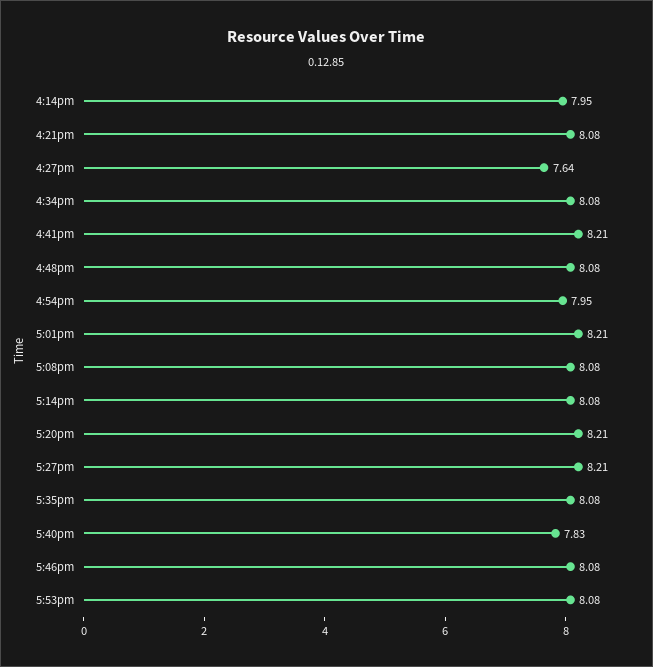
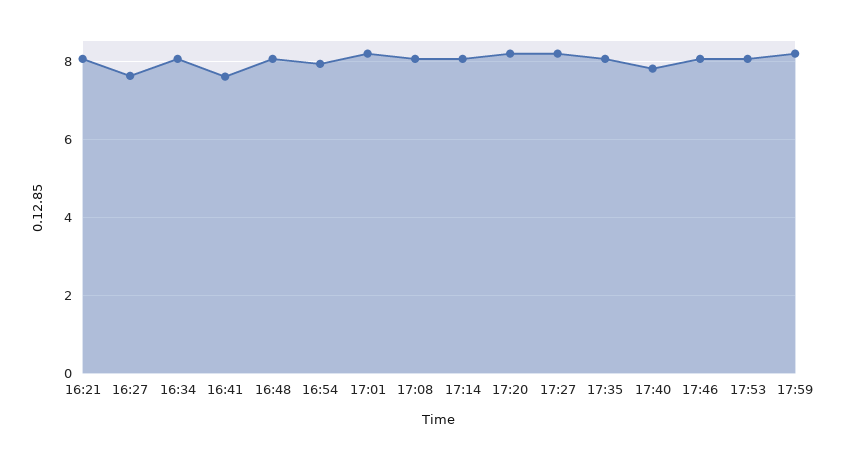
4:14pm: 7.95 -> none
4:41pm: 8.21 -> 7.6
17:59: none -> 8.2

